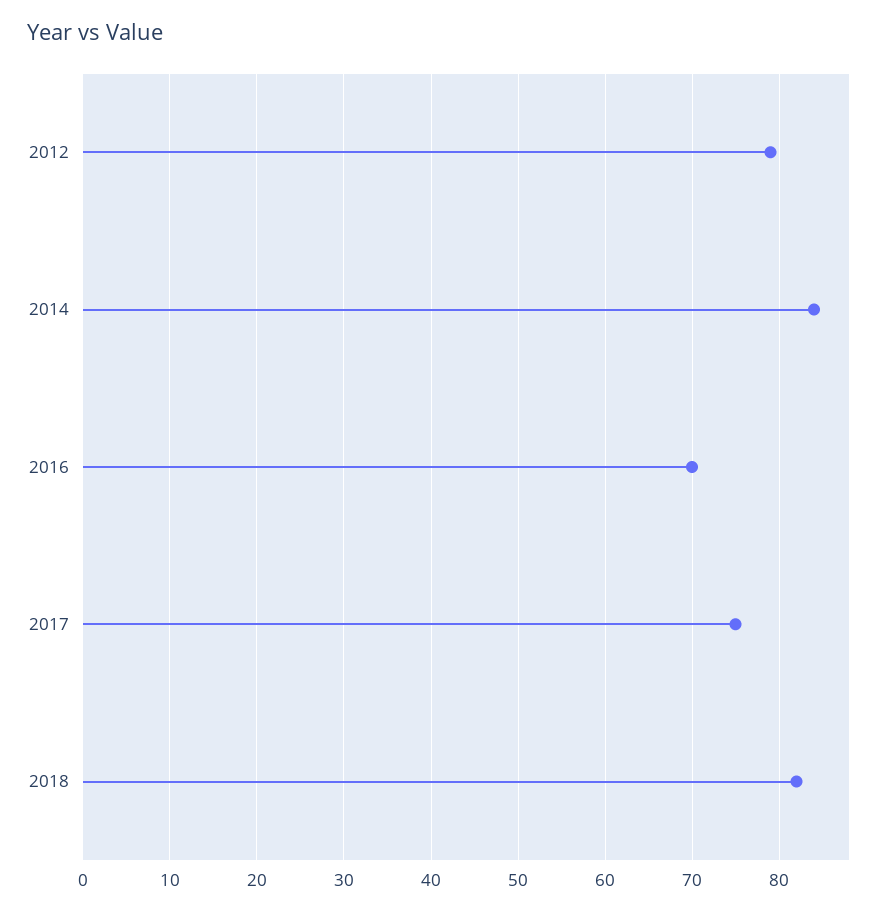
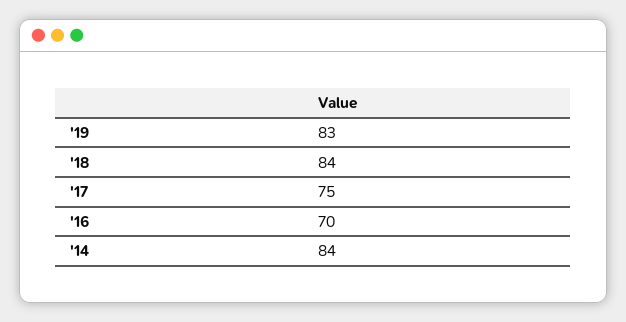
2012: 79 -> none
2018: 82 -> 84
'19: none -> 83

